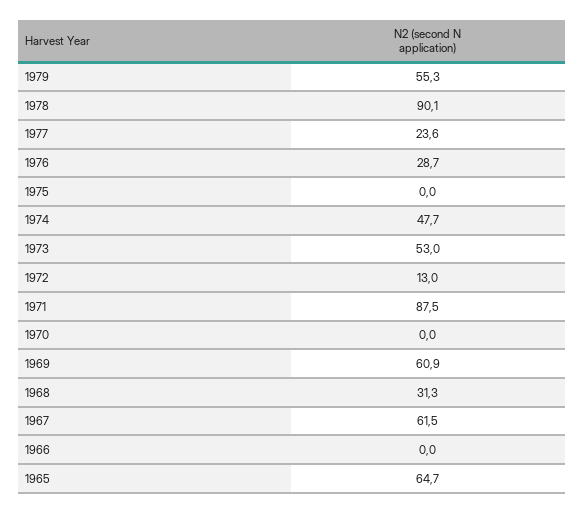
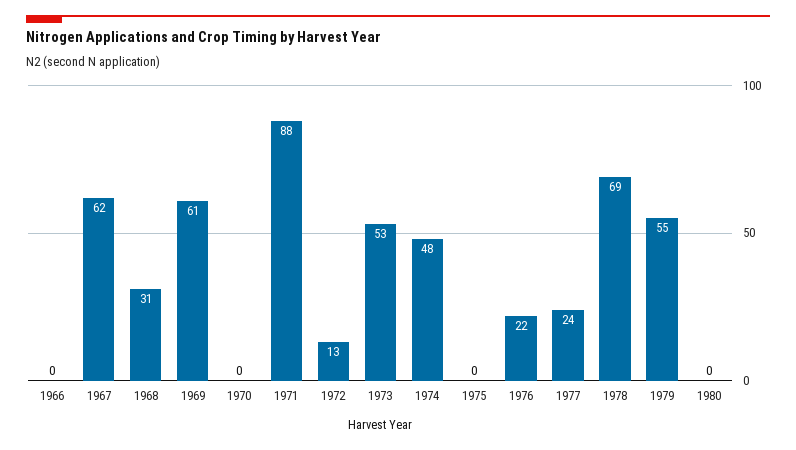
1978: 90.1 -> 69
1976: 28.7 -> 22
1965: 64.7 -> none
1980: none -> 0

